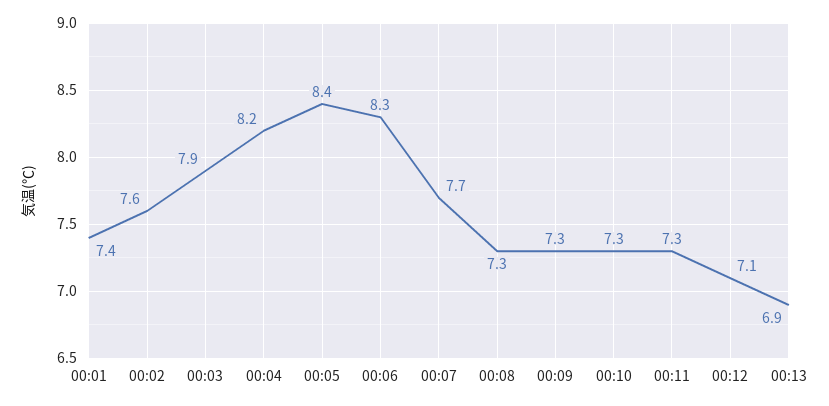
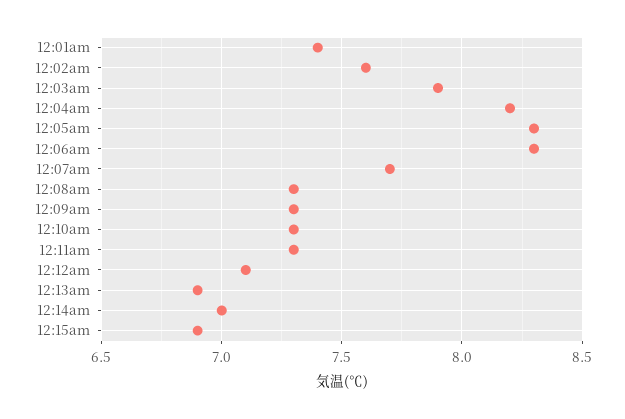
00:05: 8.4 -> 8.3
12:14am: none -> 7
12:15am: none -> 6.9

